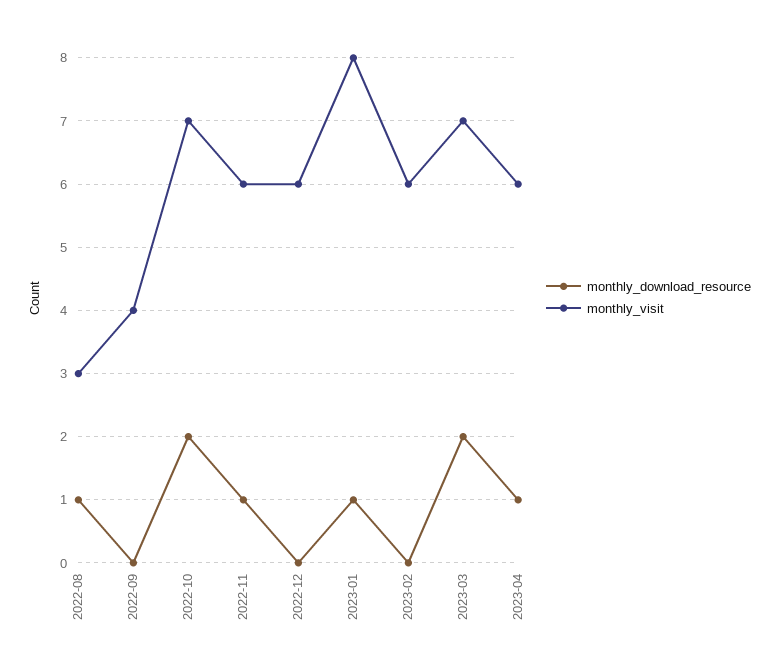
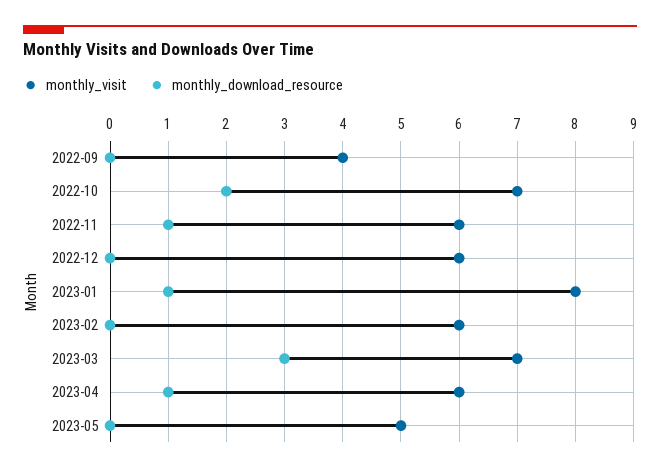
monthly_download_resource, 2022-08: 1 -> none
monthly_visit, 2022-08: 3 -> none
monthly_download_resource, 2023-03: 2 -> 3
monthly_visit, 2023-05: none -> 5
monthly_download_resource, 2023-05: none -> 0

